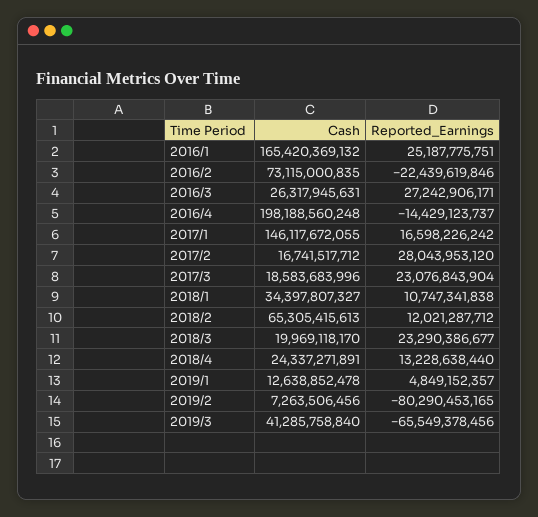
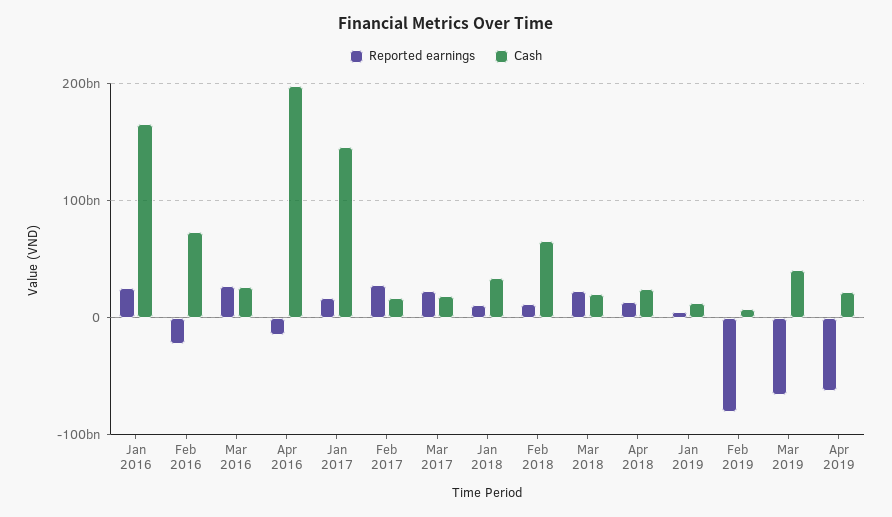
Reported_Earnings, Apr 2019: none -> -60000000000
Cash, Apr 2019: none -> 20000000000

